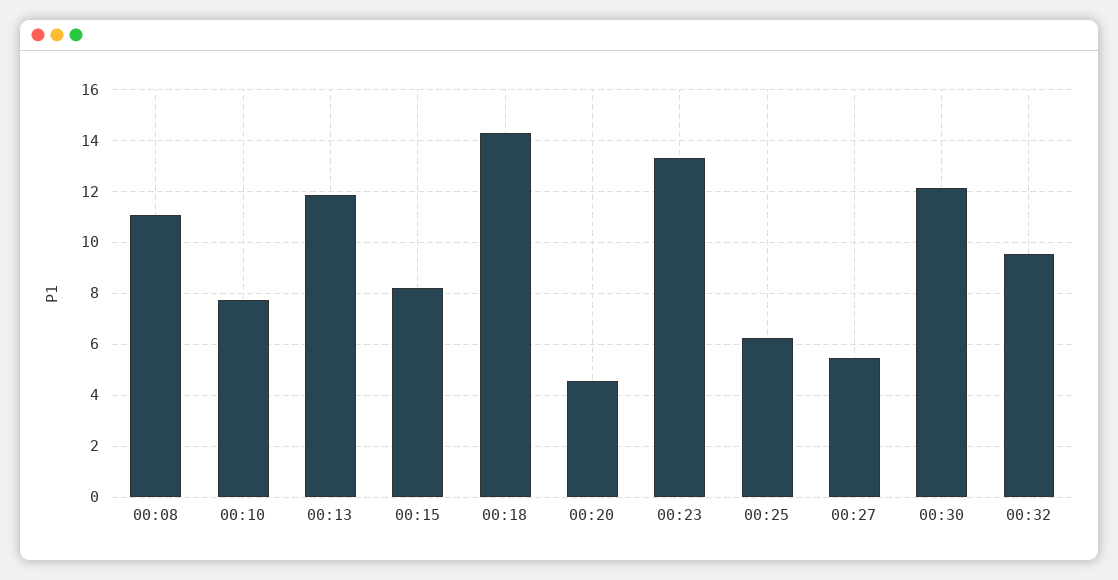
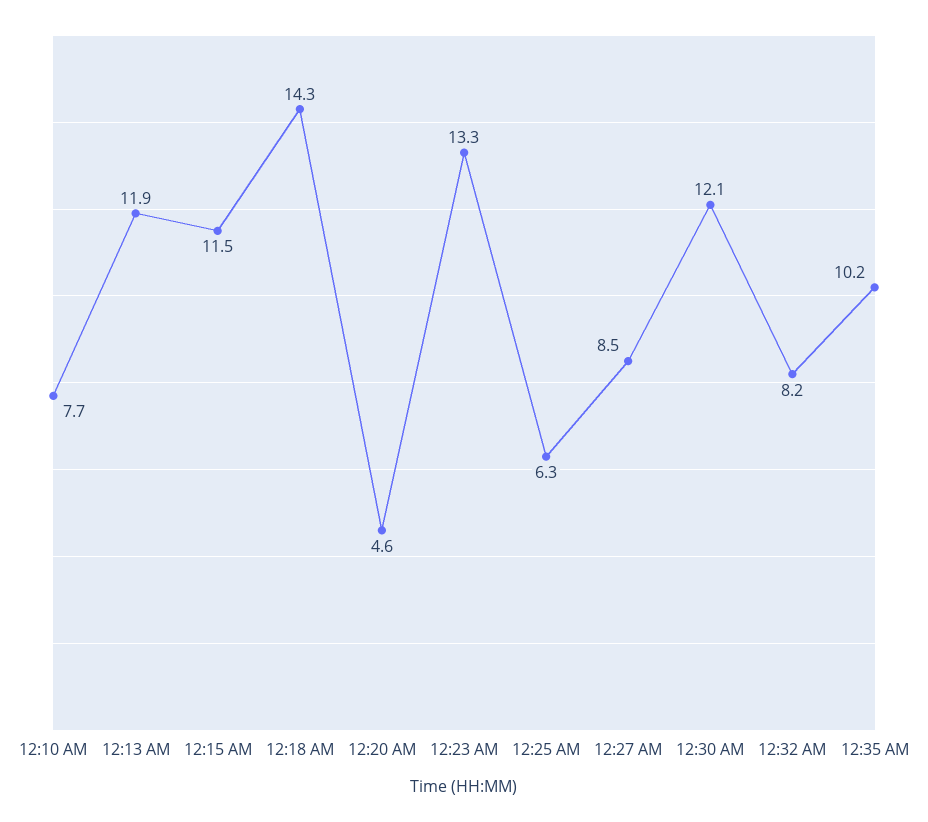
00:08: 11 -> none
00:15: 8.25 -> 11.5
00:27: 5.5 -> 8.5
00:32: 9.5 -> 8.2
12:35 AM: none -> 10.2

